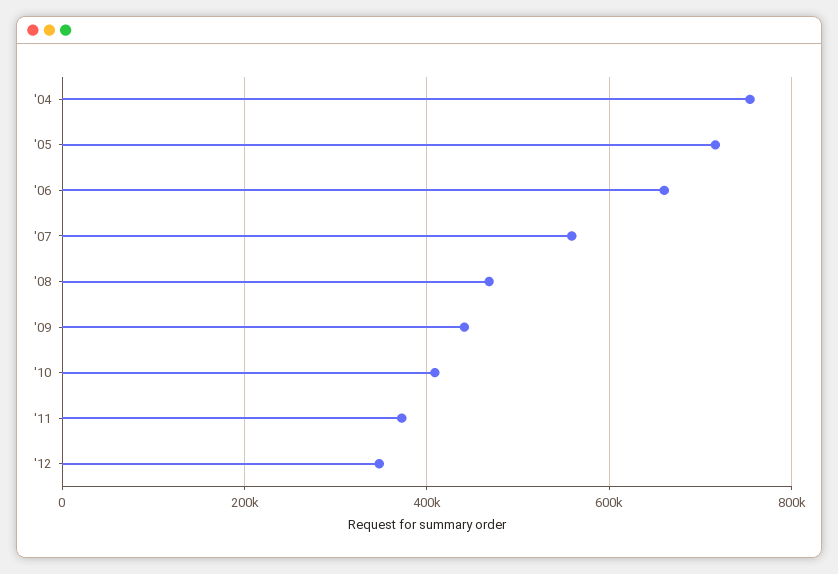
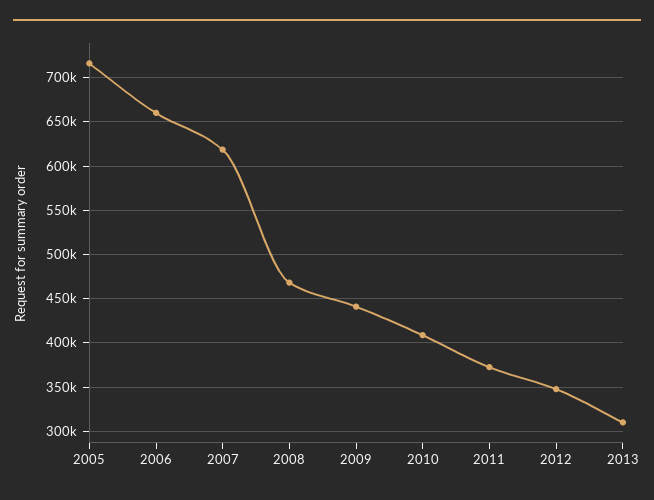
'04: 760000 -> none
'07: 560000 -> 620000
2013: none -> 310000

